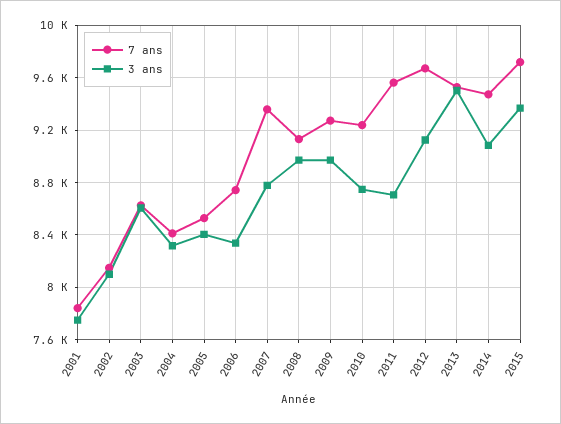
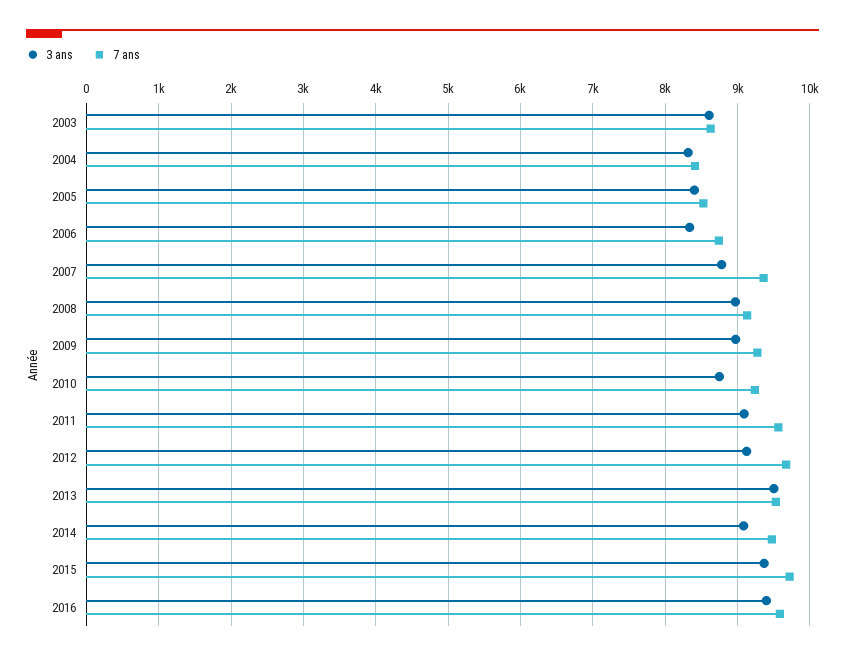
7 ans, 2001: 7850 -> none
3 ans, 2001: 7750 -> none
7 ans, 2002: 8150 -> none
3 ans, 2002: 8100 -> none
3 ans, 2011: 8700 -> 9100
3 ans, 2016: none -> 9400
7 ans, 2016: none -> 9600

